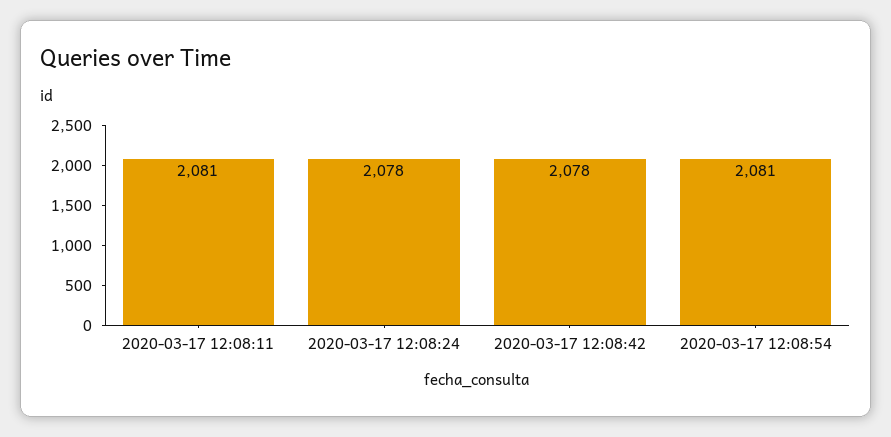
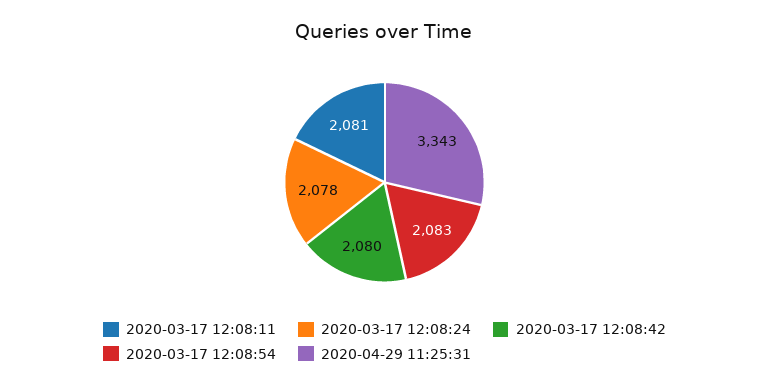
2020-03-17 12:08:42: 2078 -> 2080
2020-03-17 12:08:54: 2081 -> 2083
2020-04-29 11:25:31: none -> 3343

